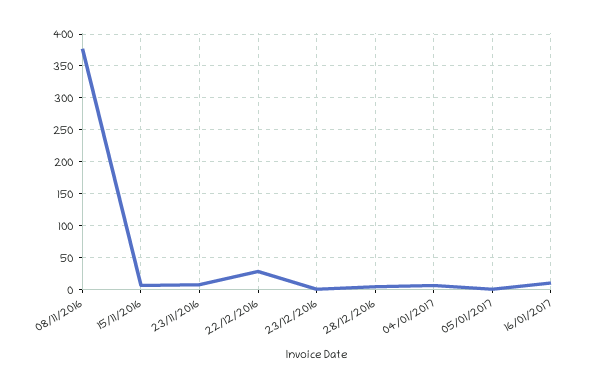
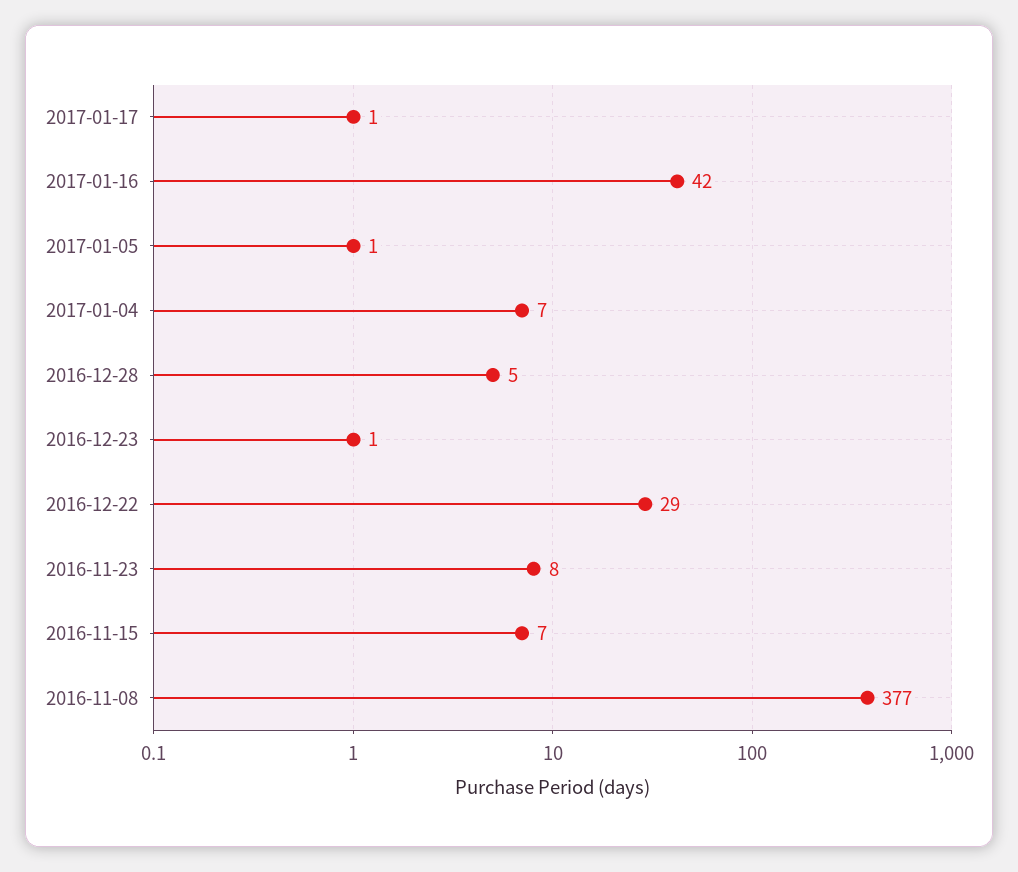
16/01/2017: 10 -> 42
2017-01-17: none -> 1

